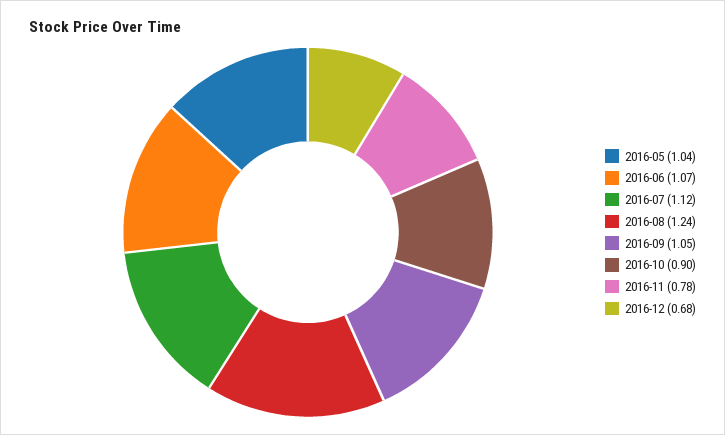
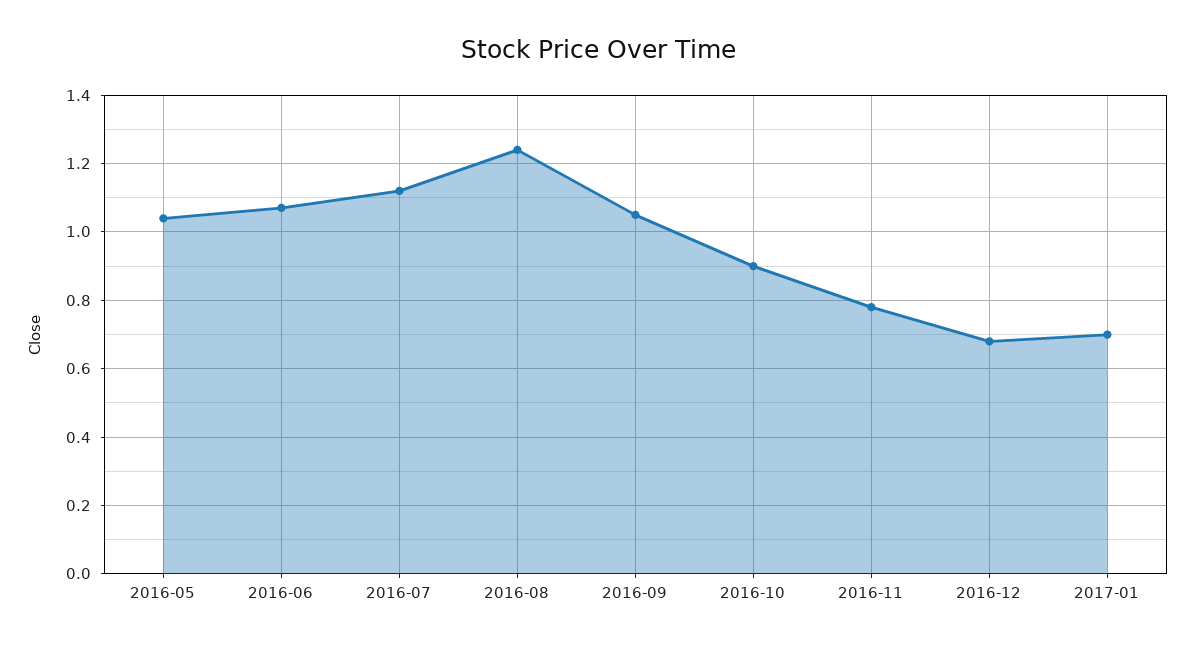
2017-01: none -> 0.7

